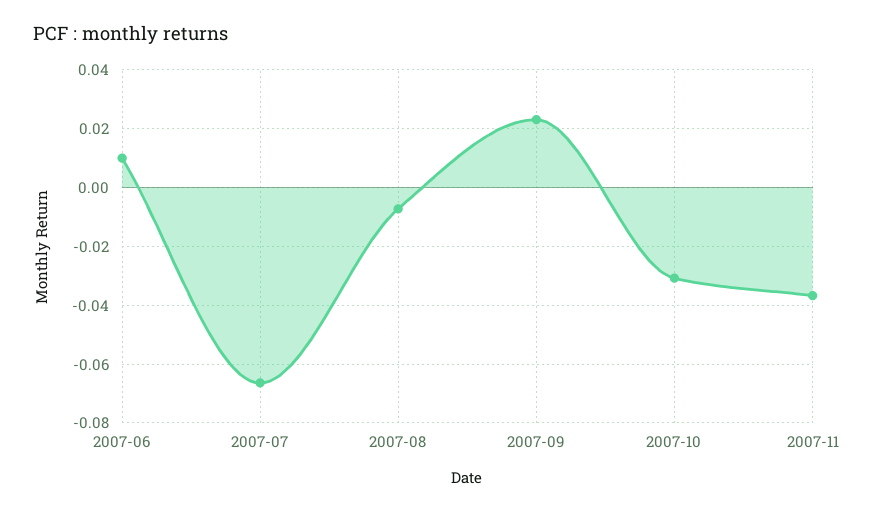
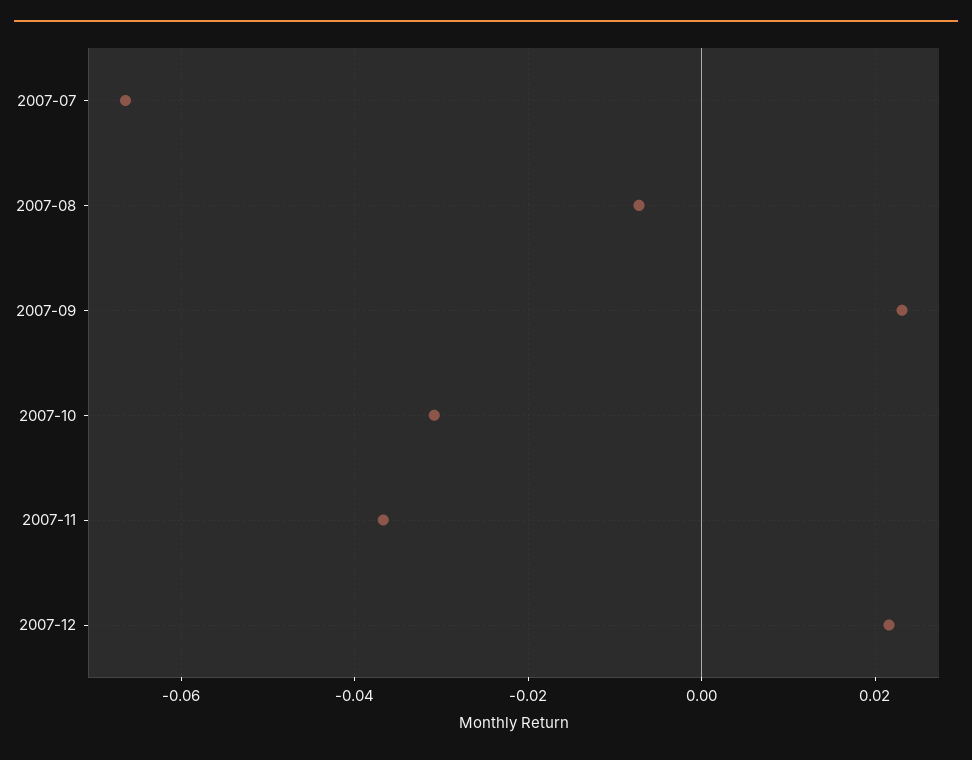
2007-06: 0.01 -> none
2007-12: none -> 0.022

